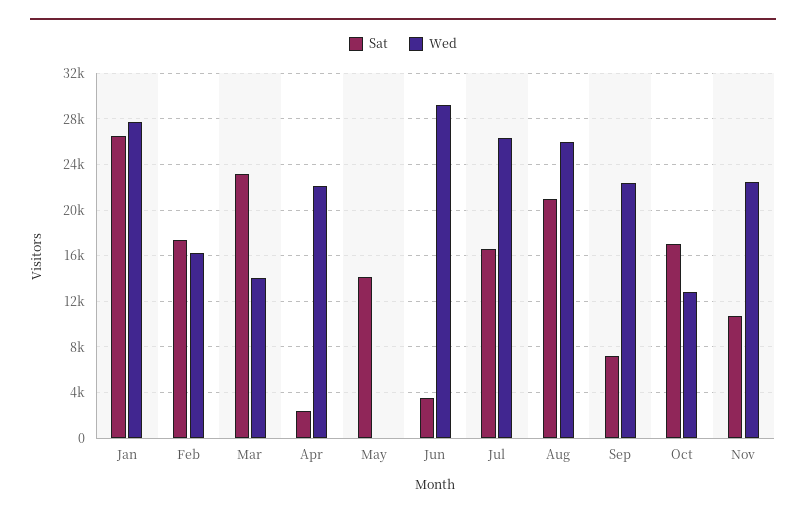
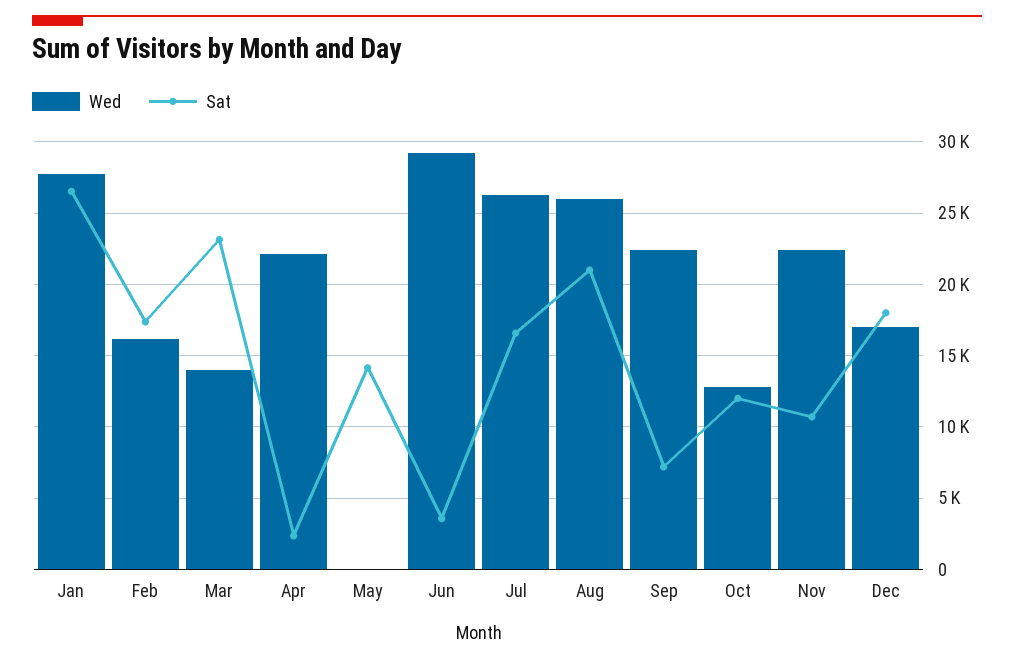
Sat, Oct: 17000 -> 12000
Wed, Dec: none -> 17000
Sat, Dec: none -> 18000

